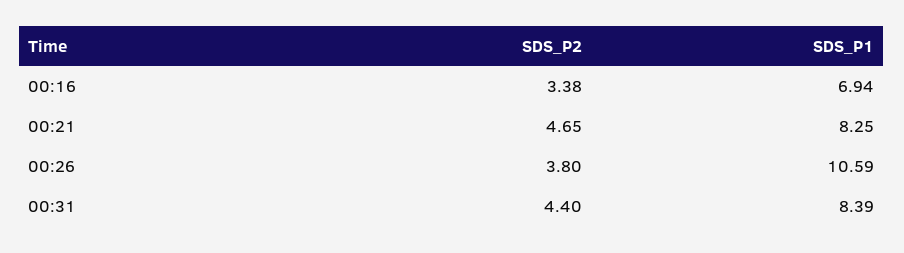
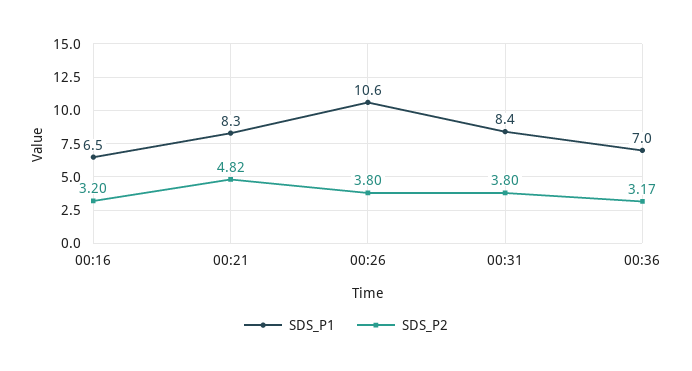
SDS_P2, 00:16: 3.38 -> 3.2
SDS_P1, 00:16: 6.94 -> 6.5
SDS_P2, 00:21: 4.65 -> 4.82
SDS_P2, 00:31: 4.4 -> 3.8
SDS_P1, 00:36: none -> 7
SDS_P2, 00:36: none -> 3.17

